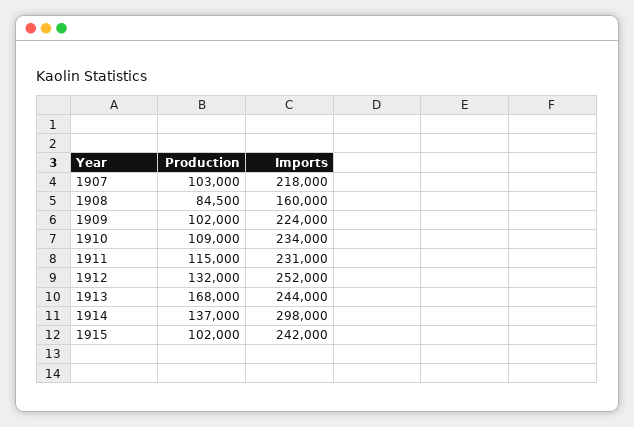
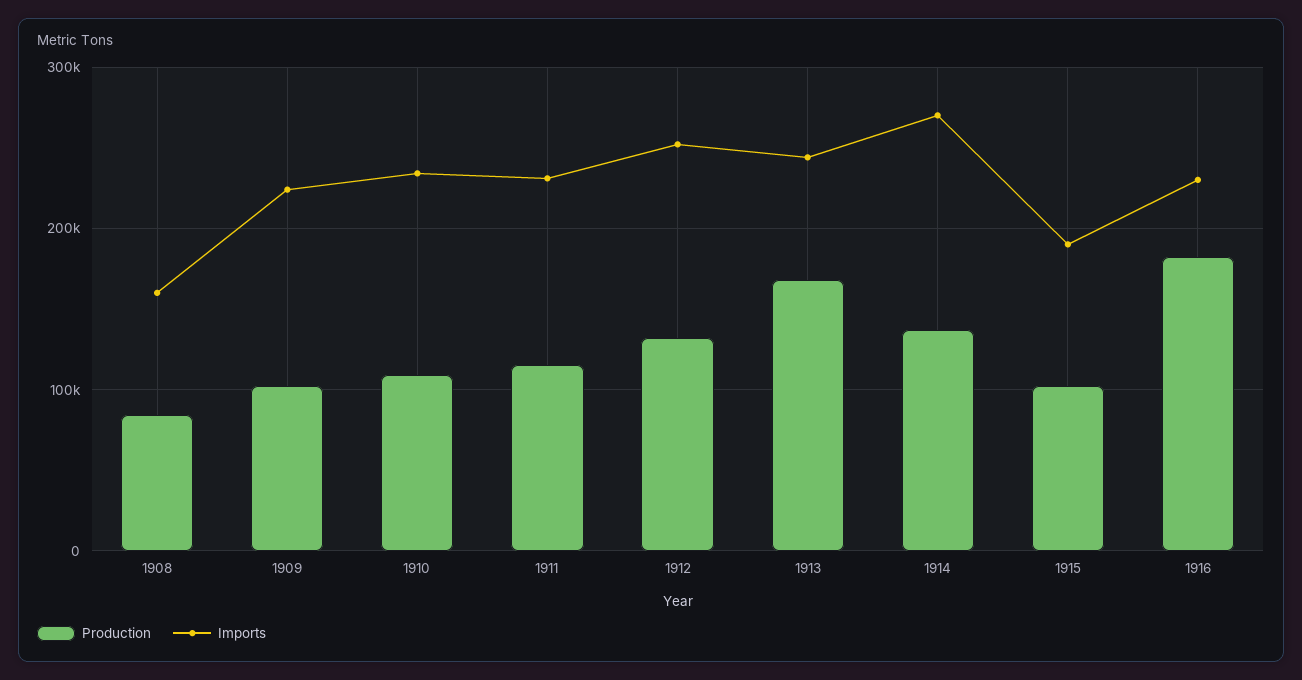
Production, 1907: 103000 -> none
Imports, 1907: 218000 -> none
Imports, 1914: 298000 -> 270000
Imports, 1915: 242000 -> 190000
Production, 1916: none -> 180000
Imports, 1916: none -> 230000

